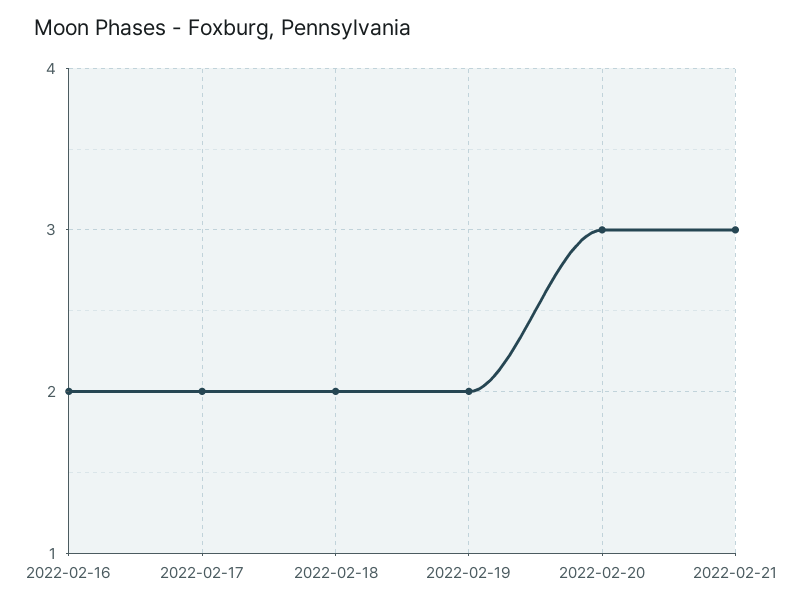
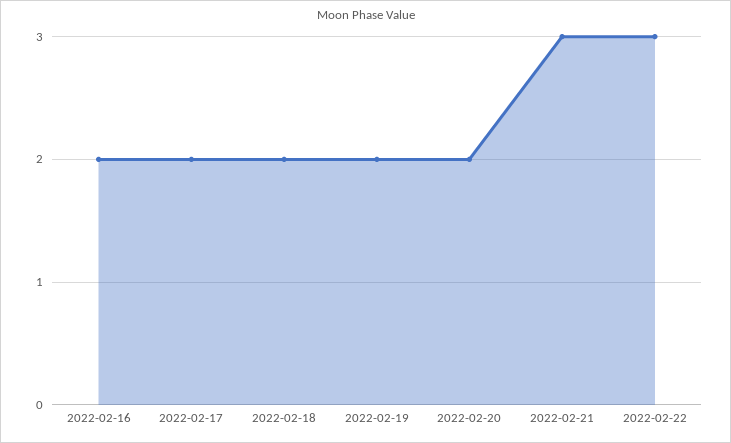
2022-02-20: 3 -> 2
2022-02-22: none -> 3

